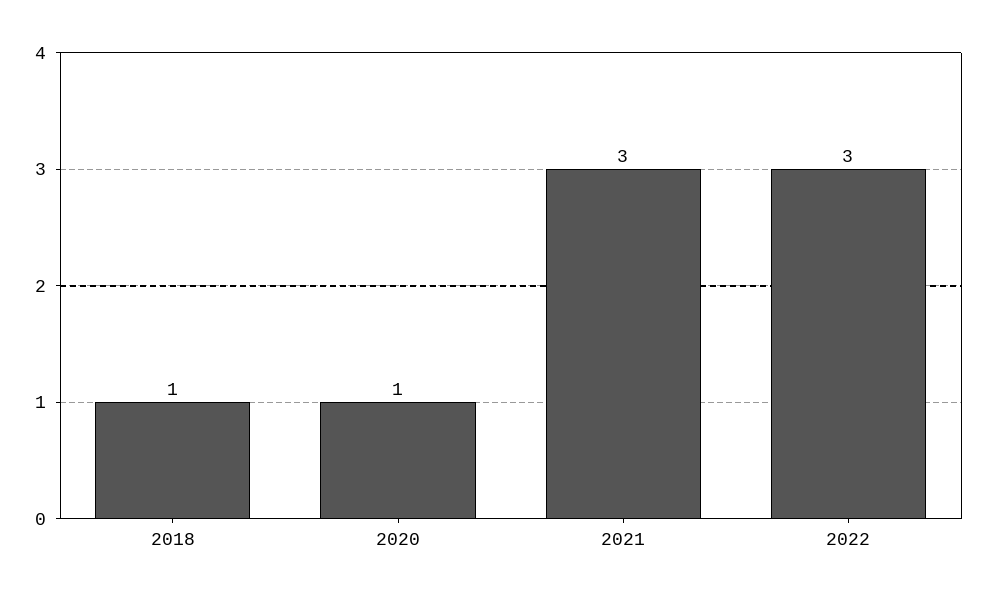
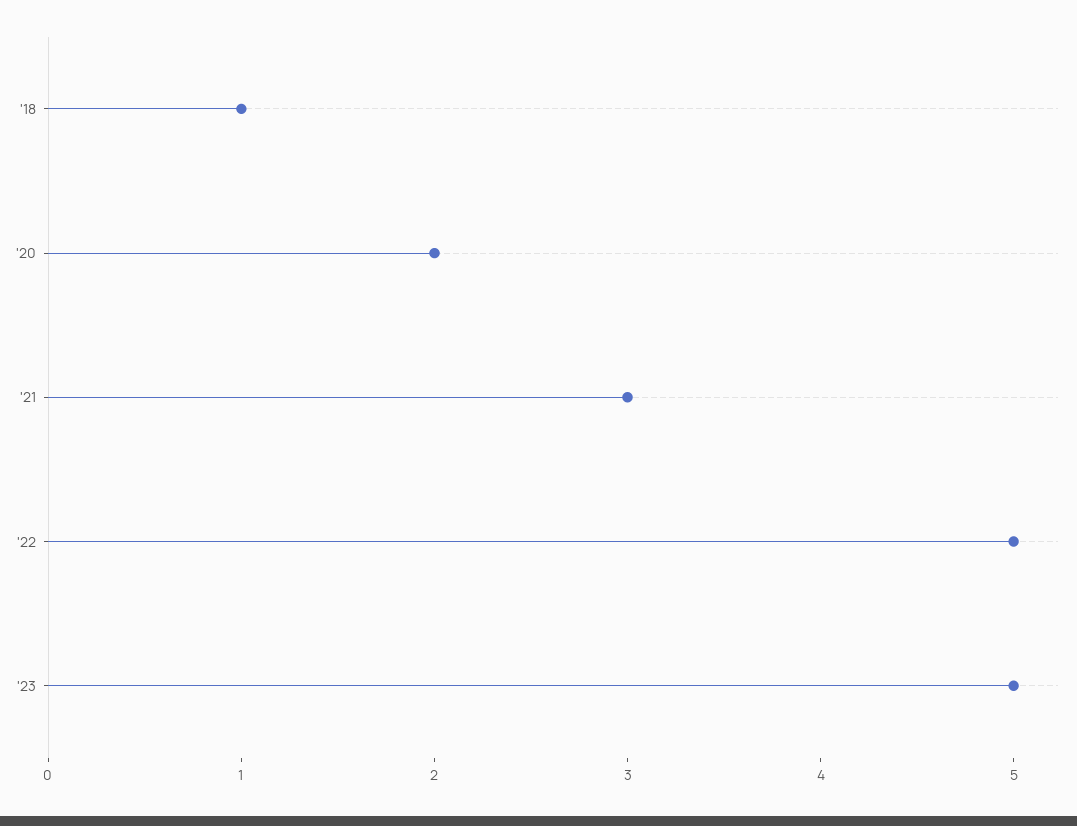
2020: 1 -> 2
2022: 3 -> 5
'23: none -> 5

